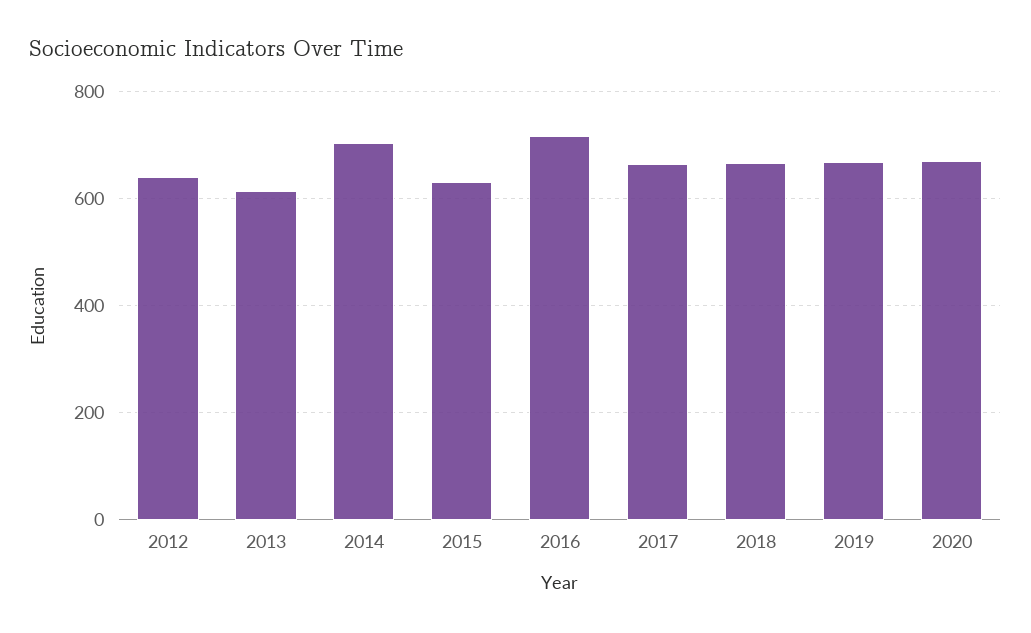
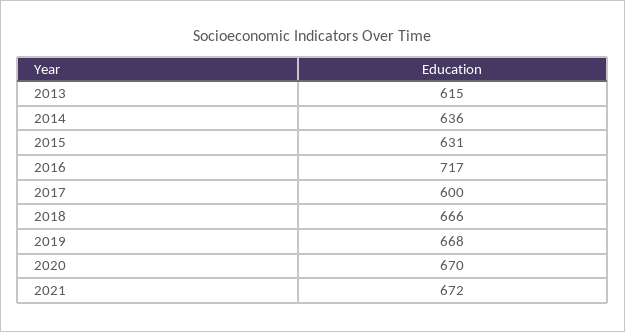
2012: 640 -> none
2014: 700 -> 636
2017: 660 -> 600
2021: none -> 672

